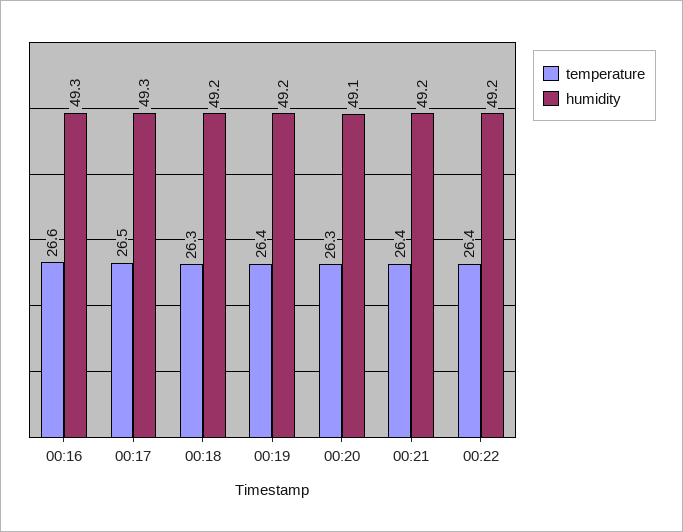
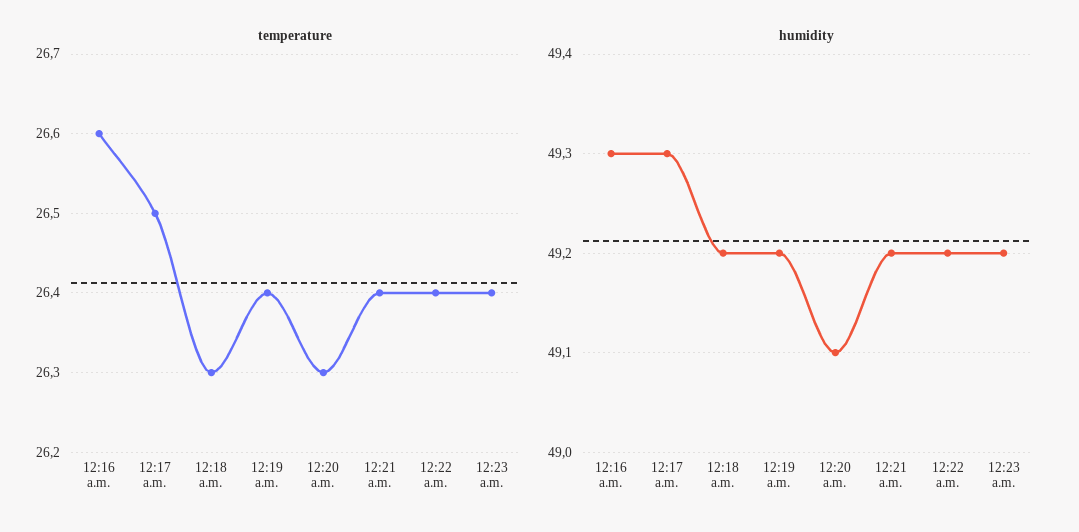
temperature, 12:23 a.m.: none -> 26.4
humidity, 12:23 a.m.: none -> 49.2

